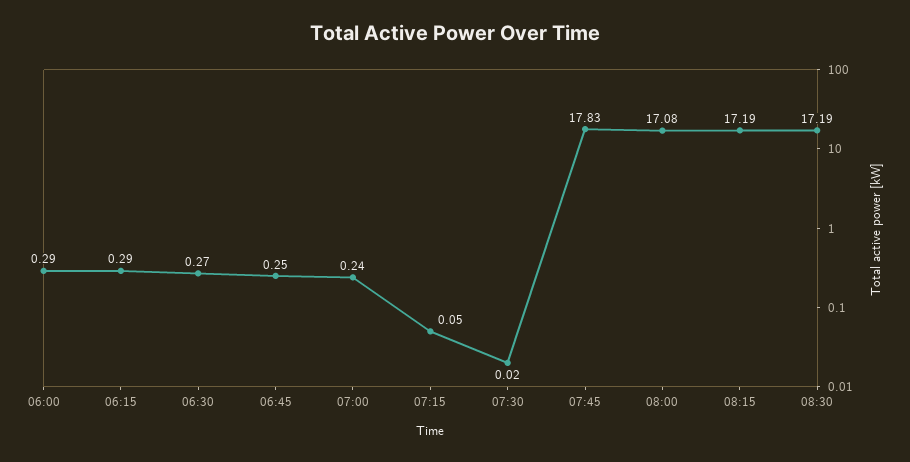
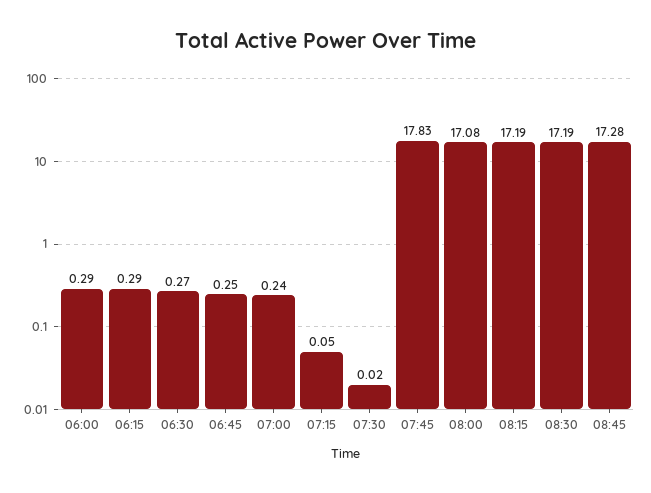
08:45: none -> 17.28

